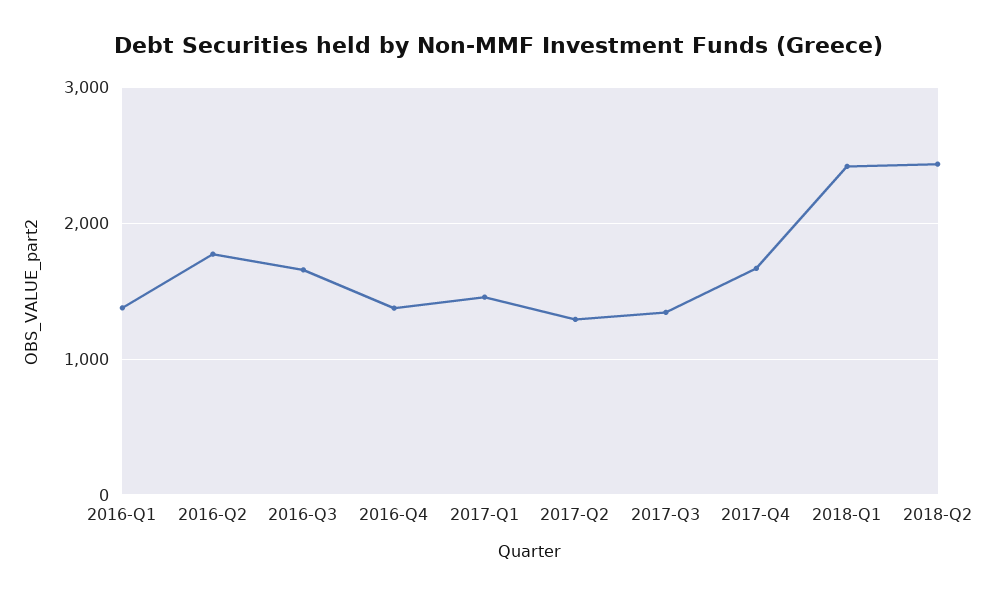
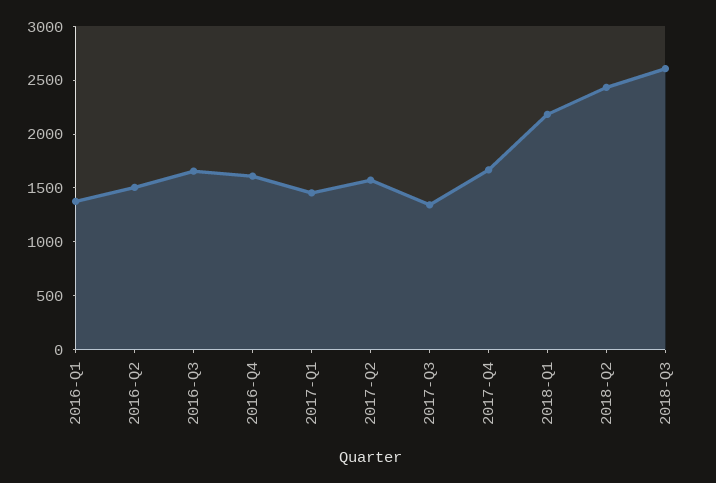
2016-Q2: 1800 -> 1500
2016-Q4: 1400 -> 1600
2017-Q2: 1300 -> 1600
2018-Q1: 2400 -> 2200
2018-Q3: none -> 2600

